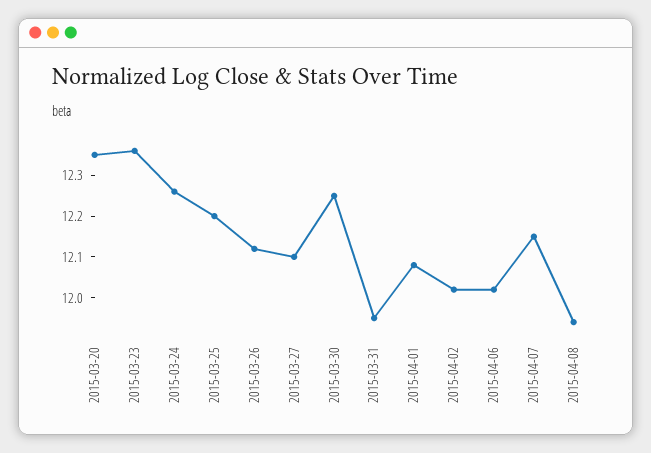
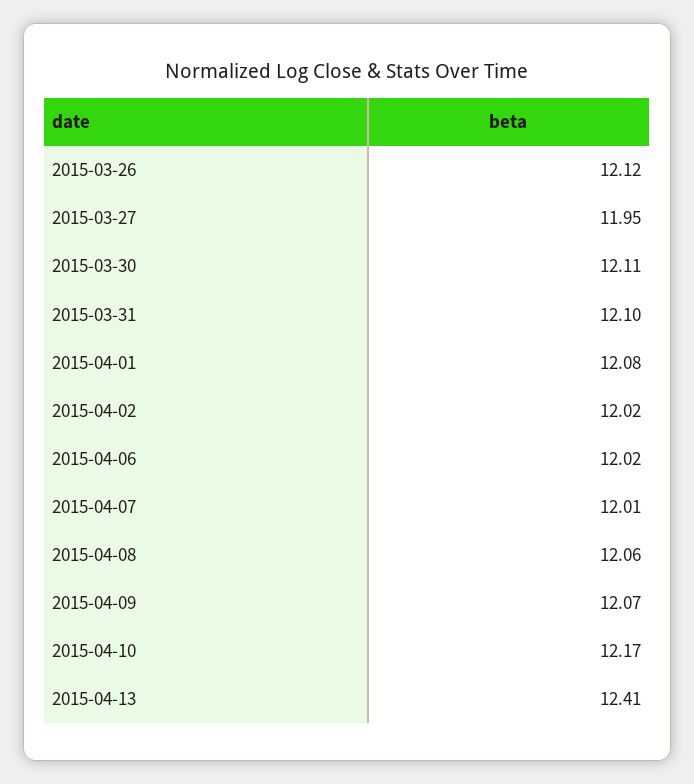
2015-03-20: 12.35 -> none
2015-03-23: 12.35 -> none
2015-03-24: 12.25 -> none
2015-03-25: 12.2 -> none
2015-03-27: 12.1 -> 11.95
2015-03-30: 12.25 -> 12.11
2015-03-31: 11.95 -> 12.1
2015-04-07: 12.15 -> 12.01
2015-04-08: 11.95 -> 12.06
2015-04-09: none -> 12.07
2015-04-10: none -> 12.17
2015-04-13: none -> 12.41

